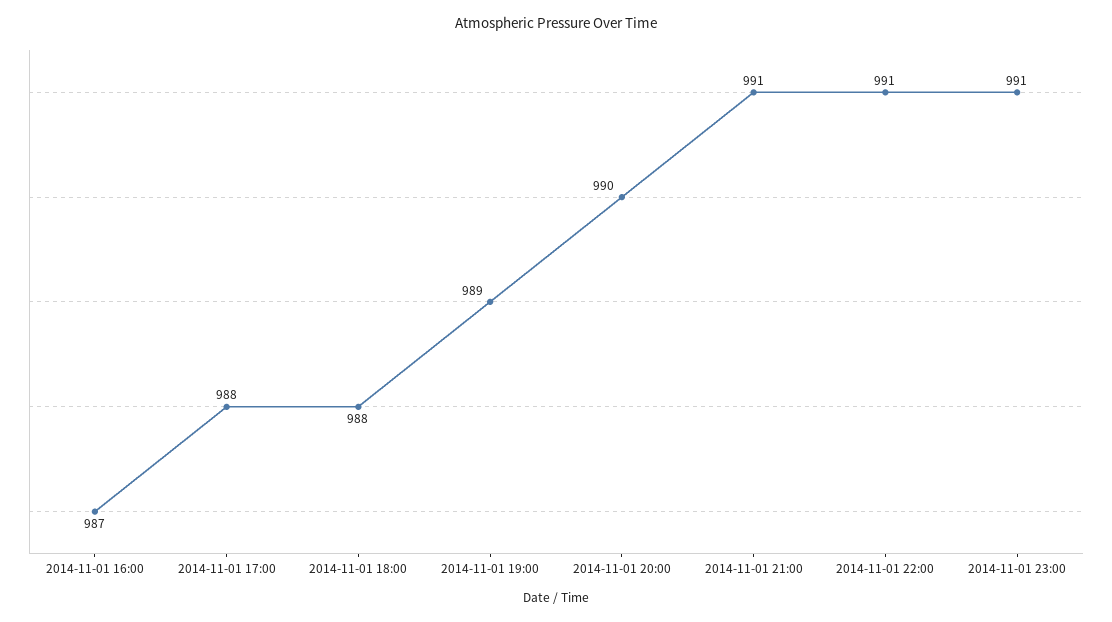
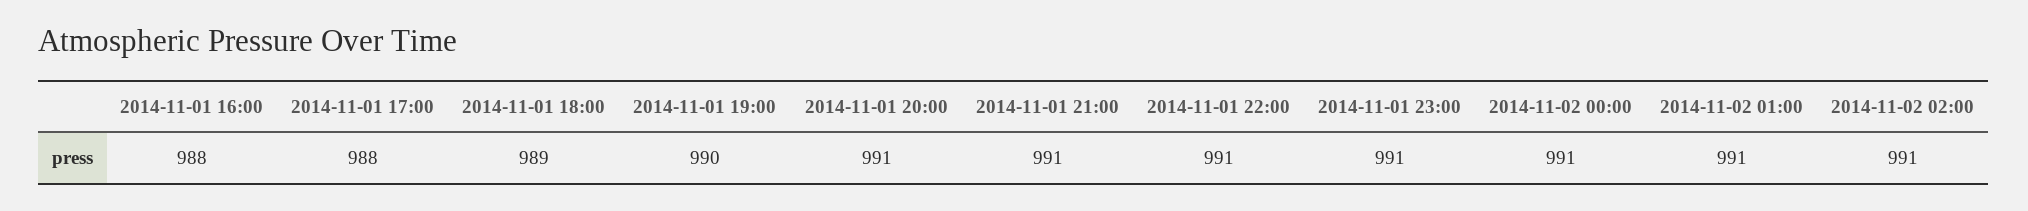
2014-11-01 16:00: 987 -> 988
2014-11-01 18:00: 988 -> 989
2014-11-01 19:00: 989 -> 990
2014-11-01 20:00: 990 -> 991
2014-11-02 00:00: none -> 991
2014-11-02 01:00: none -> 991
2014-11-02 02:00: none -> 991

